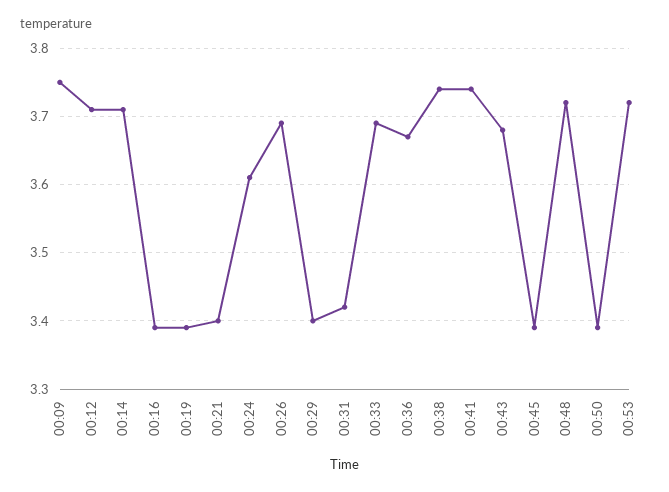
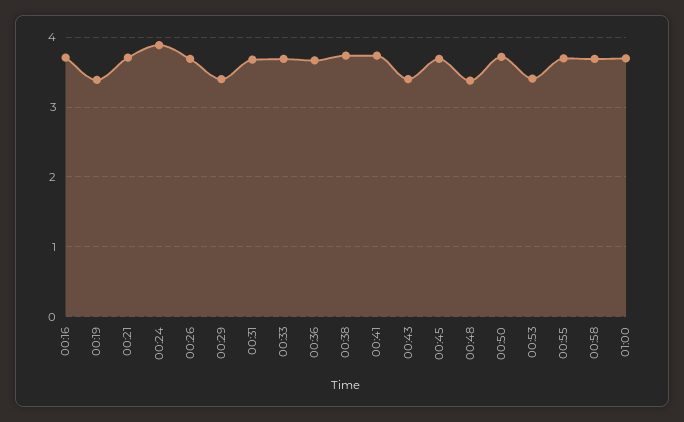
00:09: 3.75 -> none
00:12: 3.71 -> none
00:14: 3.71 -> none
00:16: 3.39 -> 3.7
00:21: 3.4 -> 3.7
00:24: 3.61 -> 3.9
00:31: 3.42 -> 3.7
00:43: 3.68 -> 3.4
00:45: 3.39 -> 3.7
00:48: 3.72 -> 3.4
00:50: 3.39 -> 3.7
00:53: 3.72 -> 3.4
00:55: none -> 3.7
00:58: none -> 3.7
01:00: none -> 3.7

